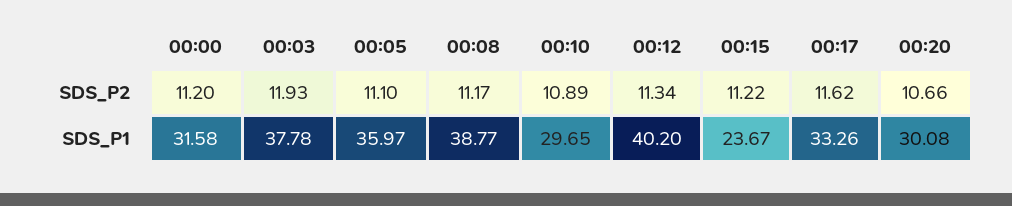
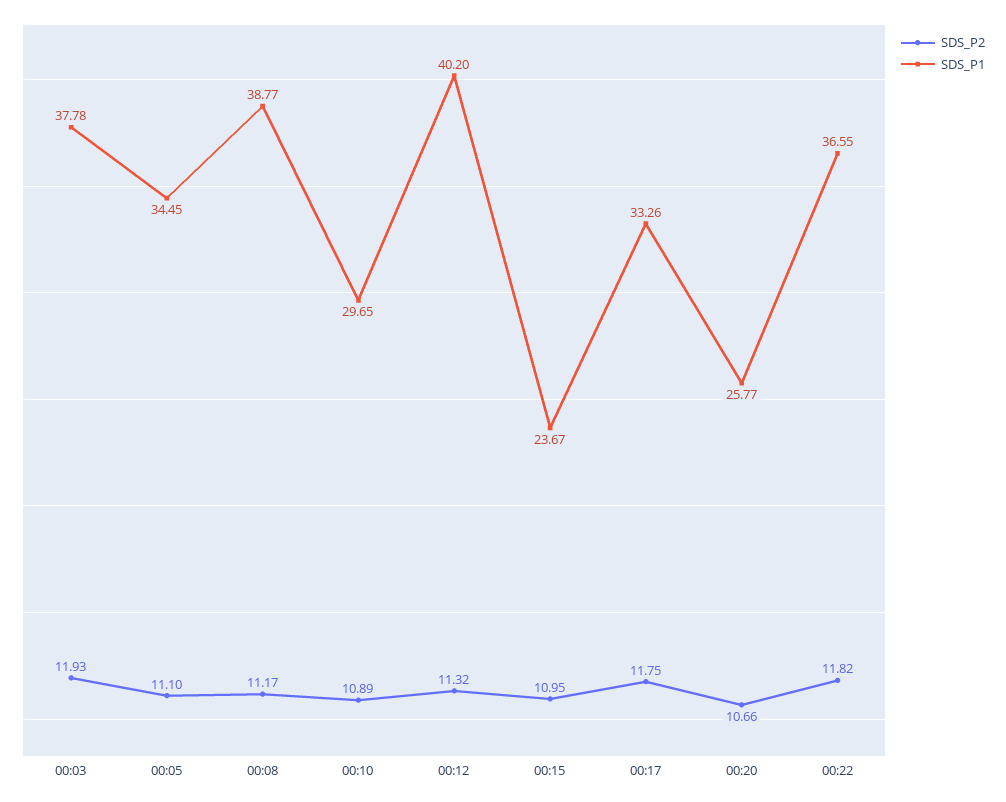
SDS_P2, 00:00: 11.2 -> none
SDS_P2, 00:12: 11.34 -> 11.32
SDS_P2, 00:15: 11.22 -> 10.95
SDS_P2, 00:17: 11.62 -> 11.75
SDS_P1, 00:00: 31.58 -> none
SDS_P1, 00:05: 35.97 -> 34.45
SDS_P1, 00:20: 30.08 -> 25.77
SDS_P2, 00:22: none -> 11.82
SDS_P1, 00:22: none -> 36.55

